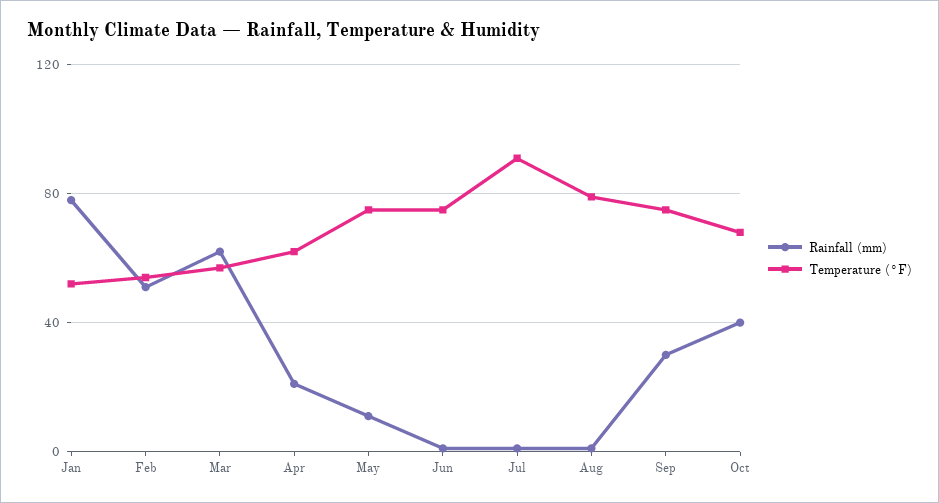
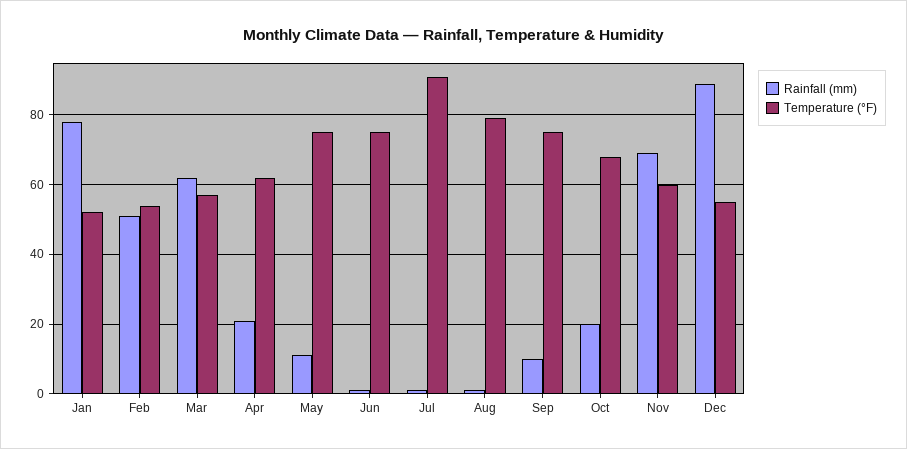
Rainfall (mm), Sep: 30 -> 10
Rainfall (mm), Oct: 40 -> 20
Rainfall (mm), Nov: none -> 70
Temperature (°F), Nov: none -> 60
Rainfall (mm), Dec: none -> 90
Temperature (°F), Dec: none -> 55

